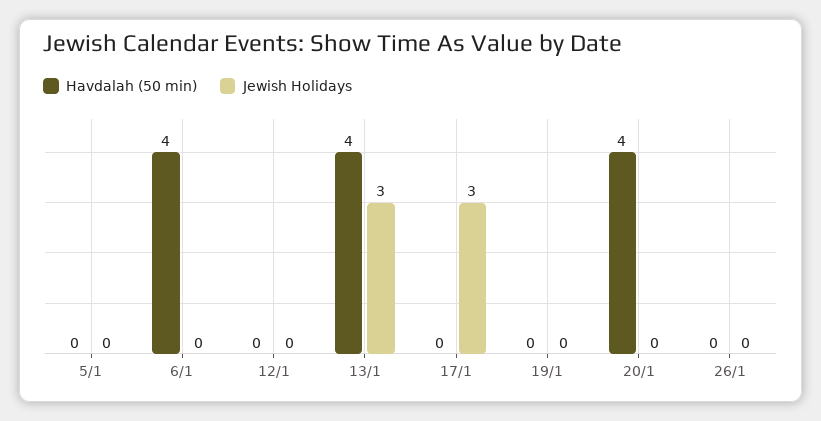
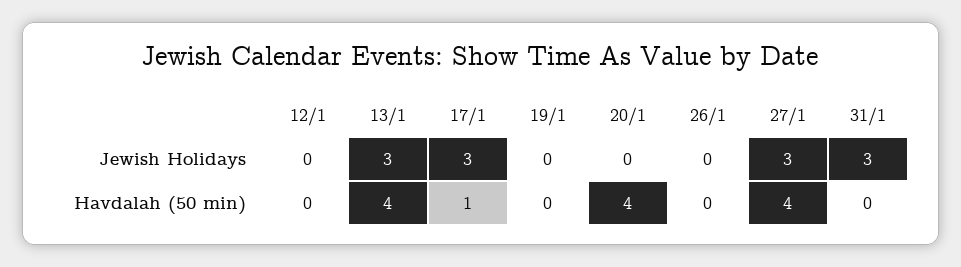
Havdalah (50 min), 5/1: 0 -> none
Jewish Holidays, 5/1: 0 -> none
Havdalah (50 min), 6/1: 4 -> none
Jewish Holidays, 6/1: 0 -> none
Havdalah (50 min), 17/1: 0 -> 1
Jewish Holidays, 27/1: none -> 3
Jewish Holidays, 31/1: none -> 3
Havdalah (50 min), 27/1: none -> 4
Havdalah (50 min), 31/1: none -> 0

